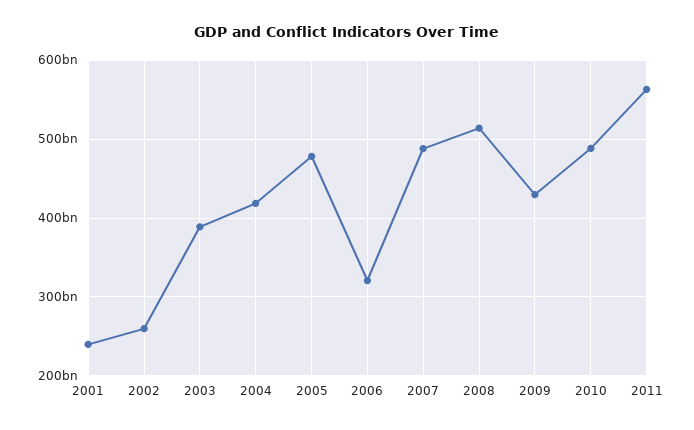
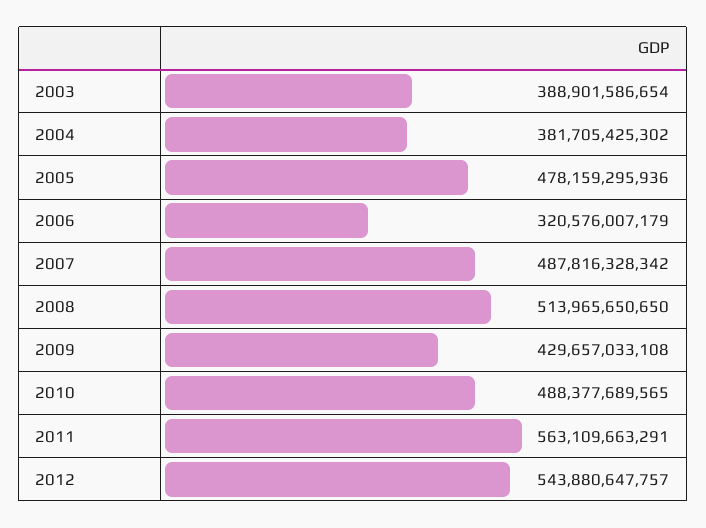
2001: 240000000000 -> none
2002: 260000000000 -> none
2004: 420000000000 -> 381705425302
2012: none -> 543880647757

